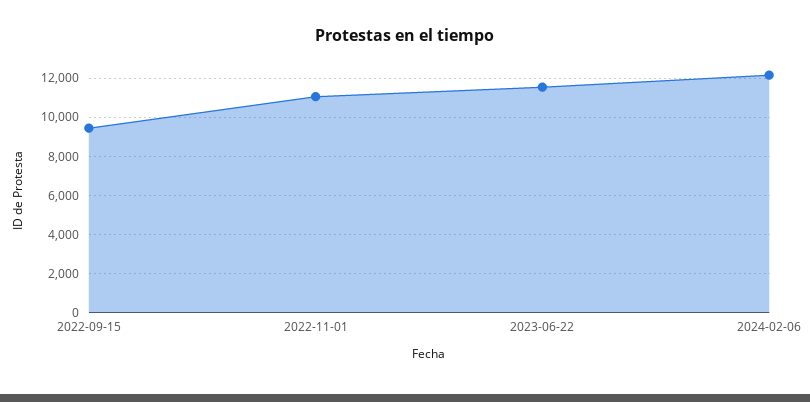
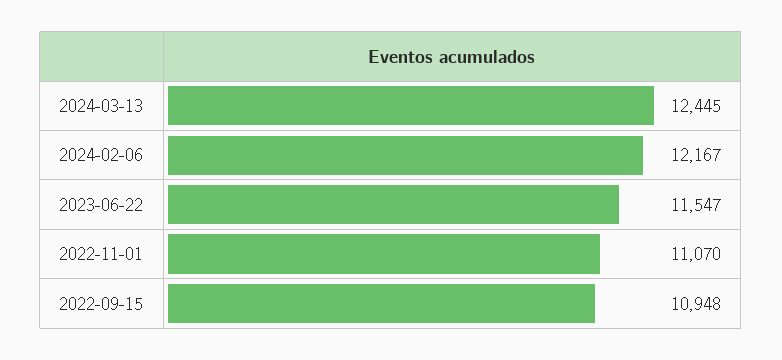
2022-09-15: 9500 -> 10948
2024-03-13: none -> 12445

